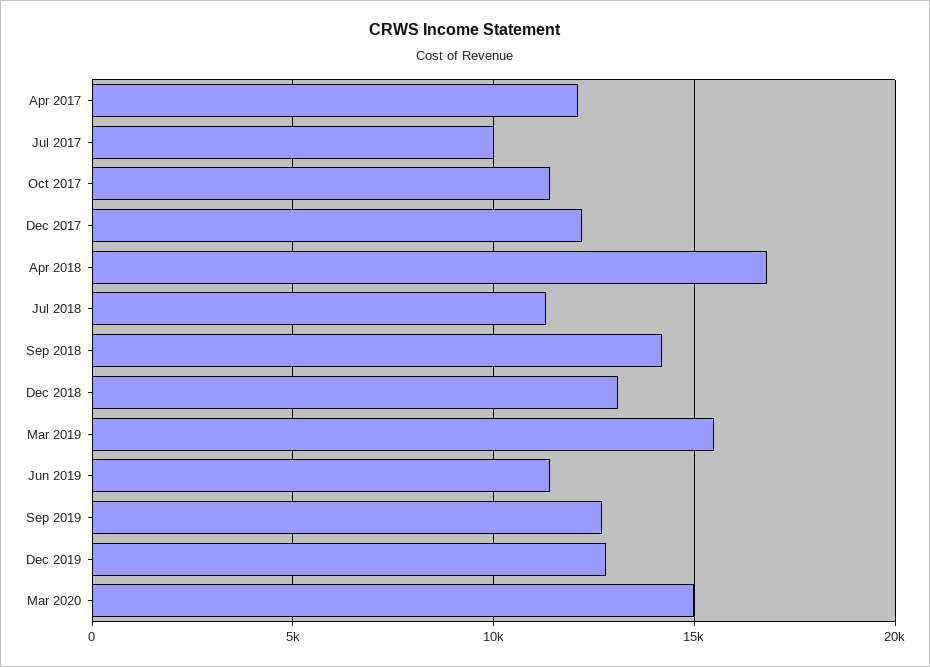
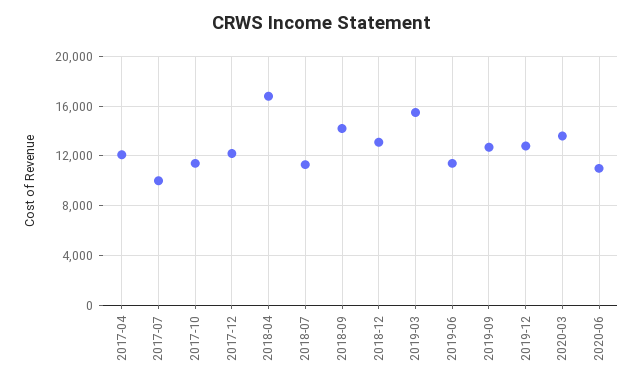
Mar 2020: 15000 -> 13500
2020-06: none -> 11000

